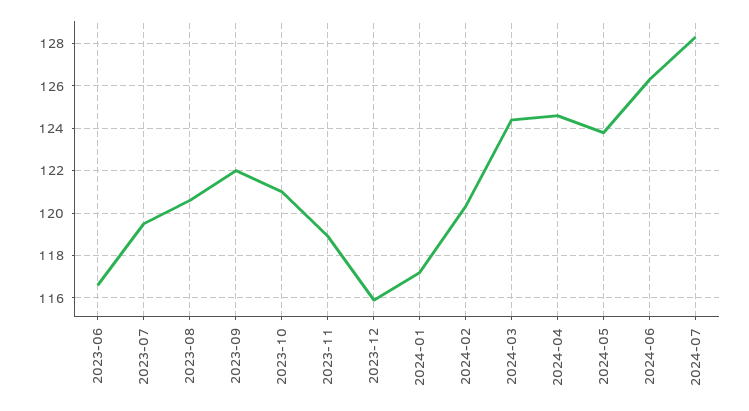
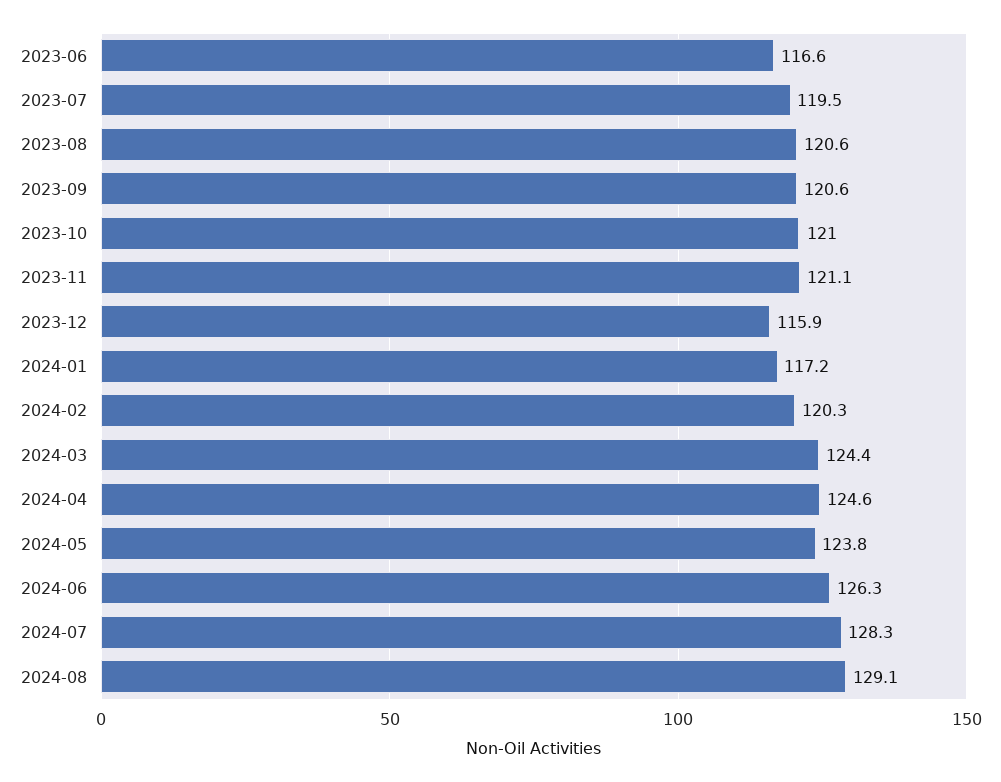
2023-09: 122 -> 120.6
2023-11: 119 -> 121.1
2024-08: none -> 129.1

